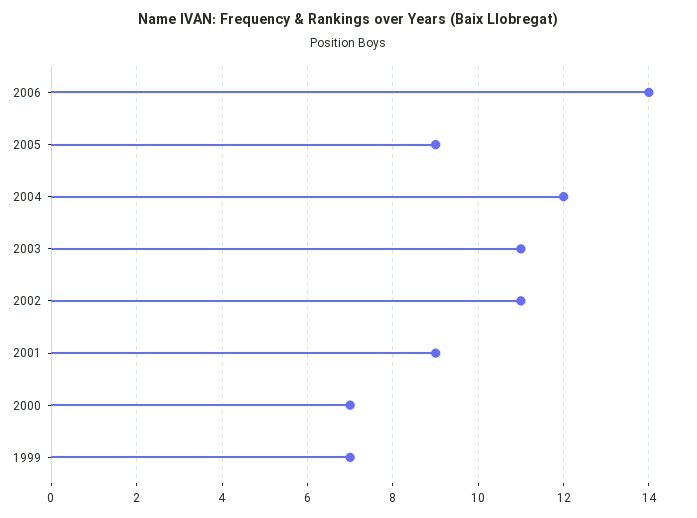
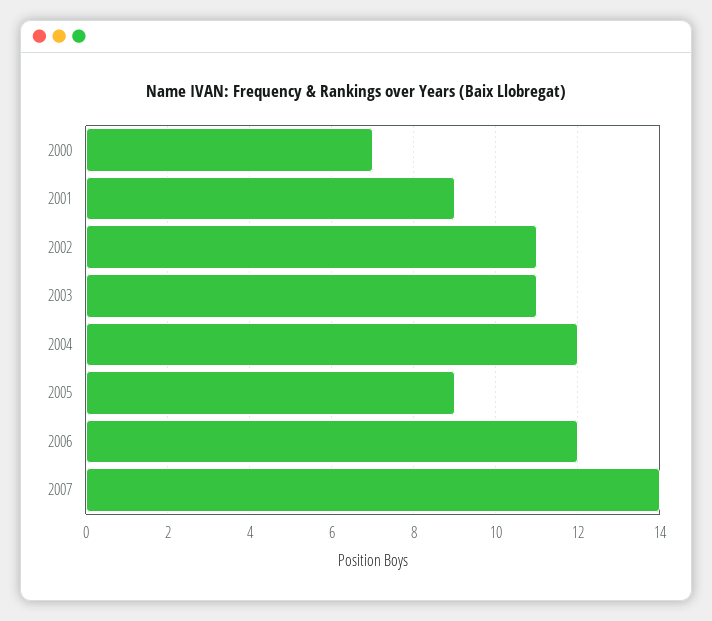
2006: 14 -> 12
1999: 7 -> none
2007: none -> 14

